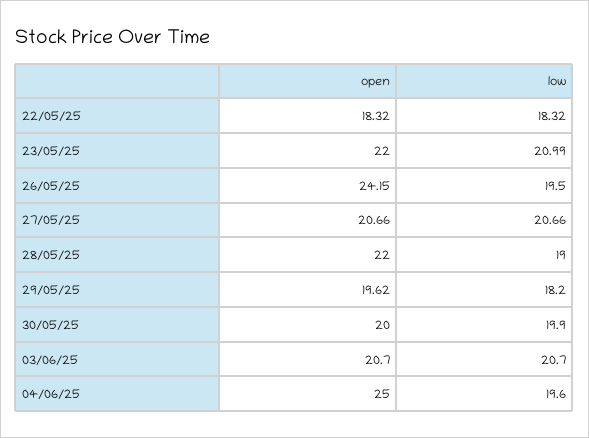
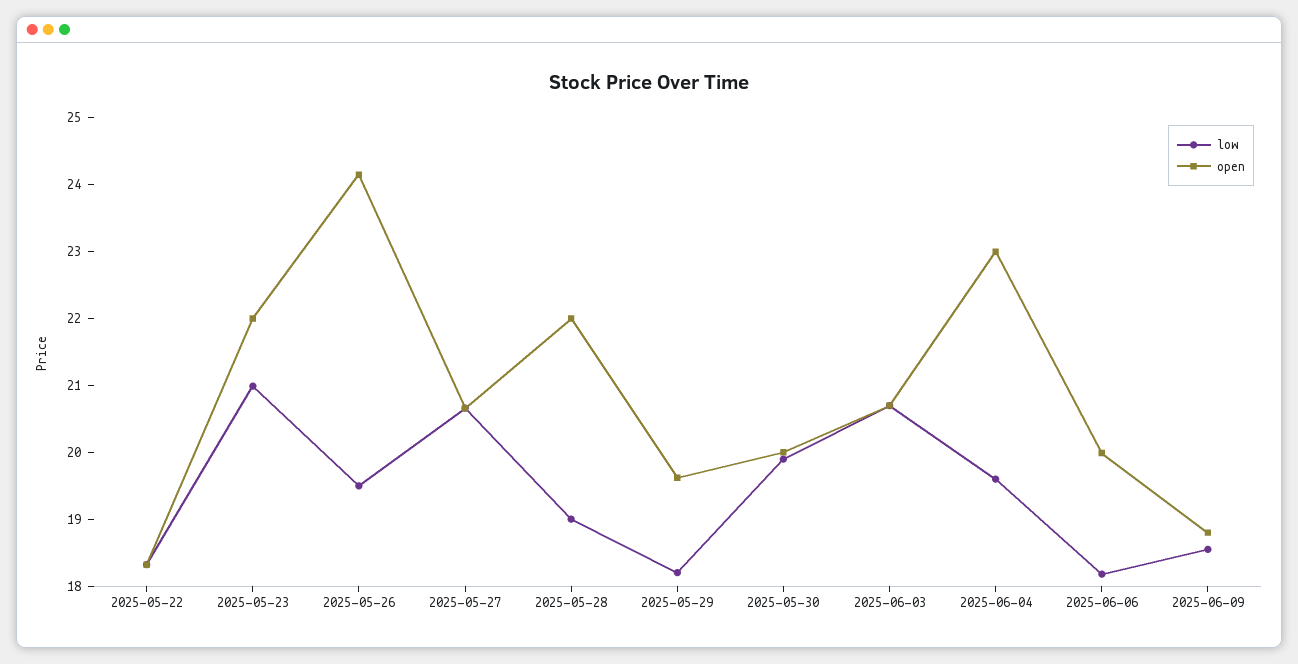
open, 04/06/25: 25 -> 23
low, 2025-06-06: none -> 18.2
open, 2025-06-06: none -> 20
low, 2025-06-09: none -> 18.6
open, 2025-06-09: none -> 18.8

